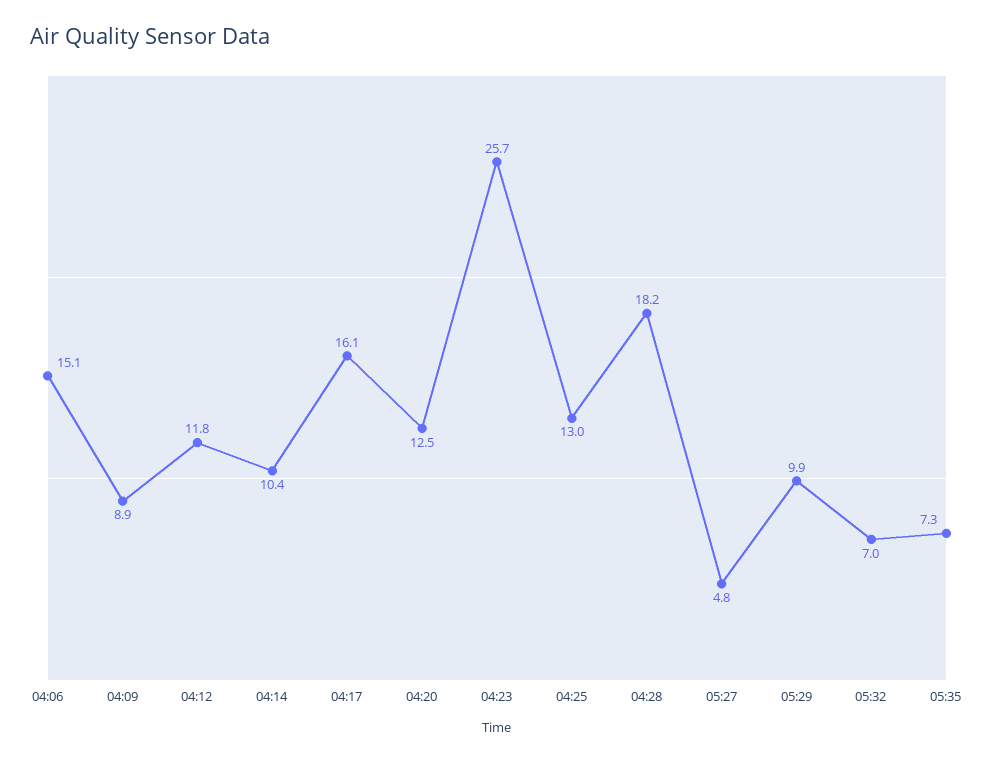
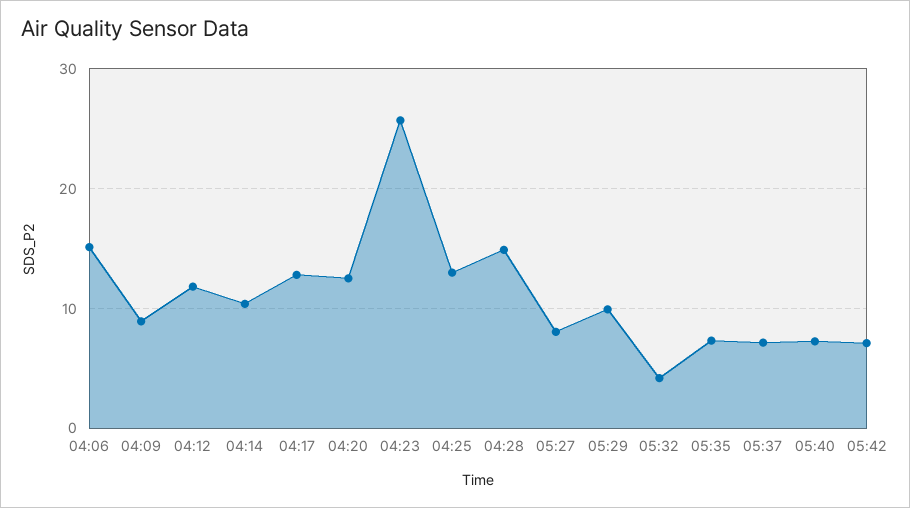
04:17: 16.1 -> 13
04:28: 18.2 -> 15
05:27: 4.8 -> 8
05:32: 7 -> 4
05:37: none -> 7
05:40: none -> 7
05:42: none -> 7

